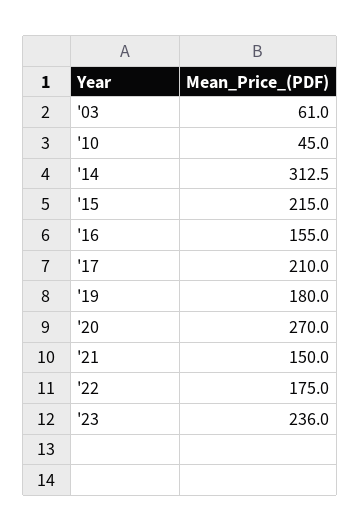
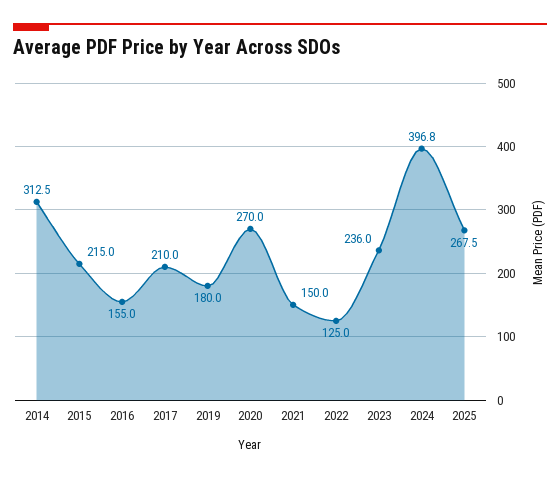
'03: 61 -> none
'10: 45 -> none
'22: 175 -> 125
2024: none -> 396.8
2025: none -> 267.5

